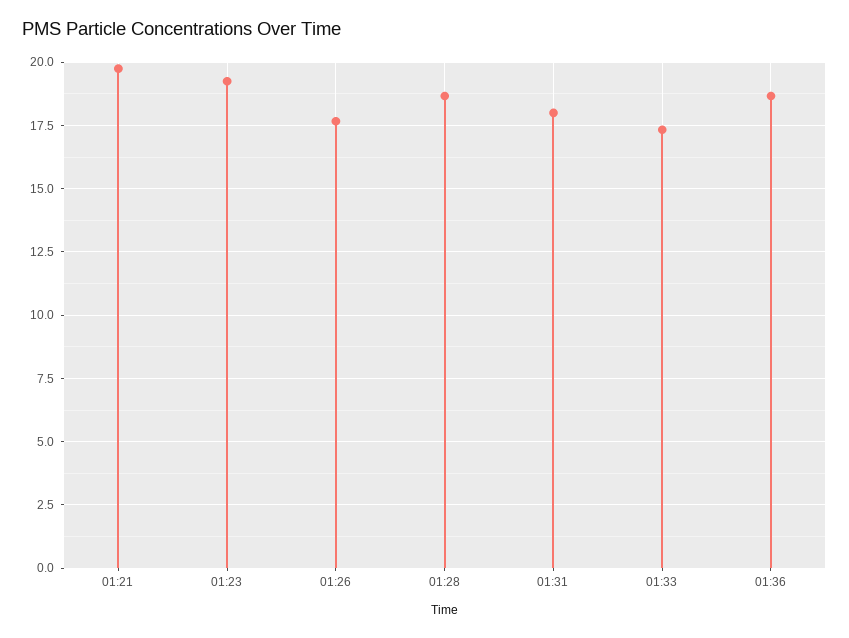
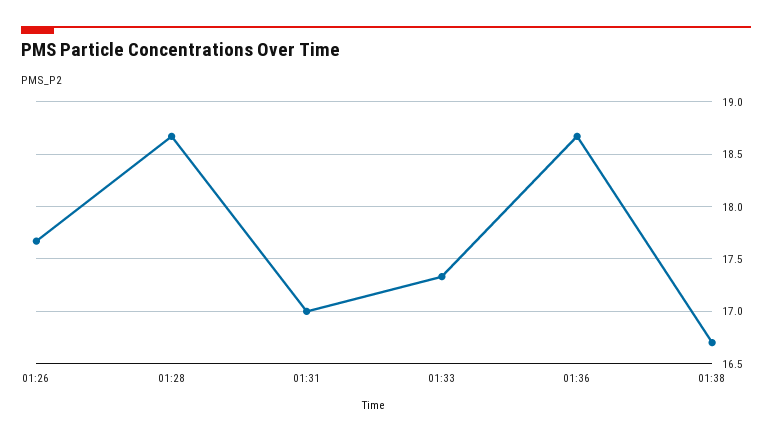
01:21: 19.75 -> none
01:23: 19.25 -> none
01:31: 18 -> 17
01:38: none -> 16.7

